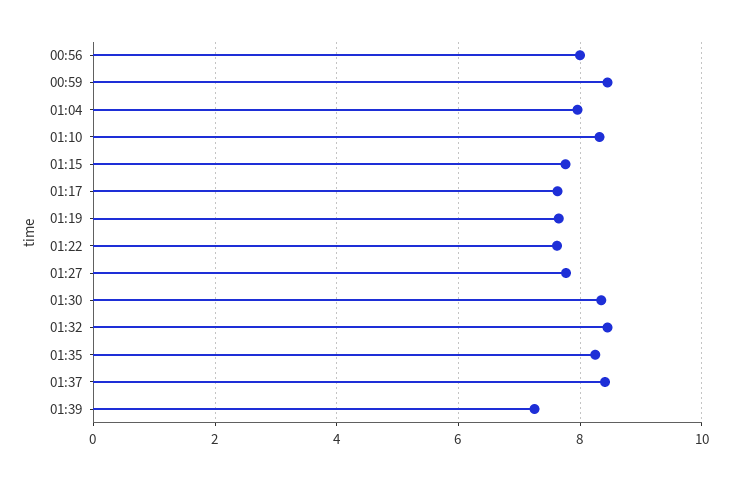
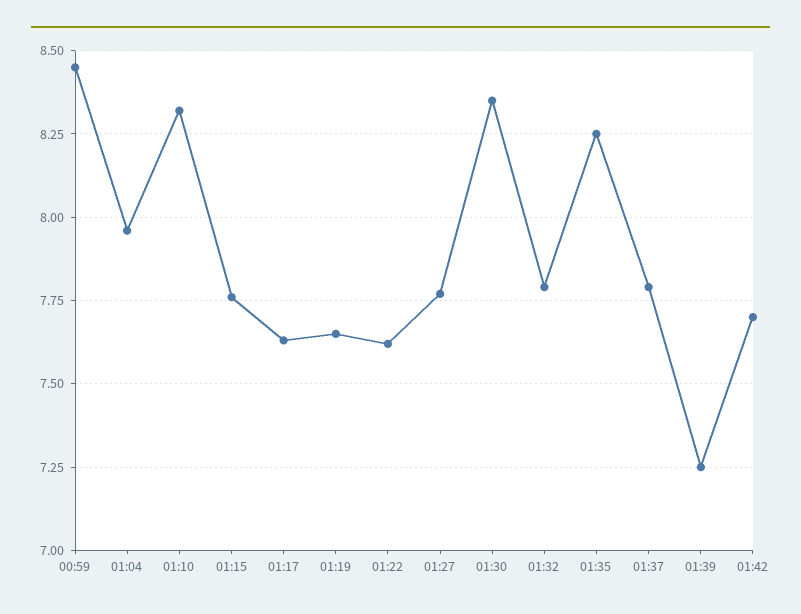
00:56: 8 -> none
01:32: 8.4 -> 7.8
01:37: 8.4 -> 7.8
01:42: none -> 7.7

